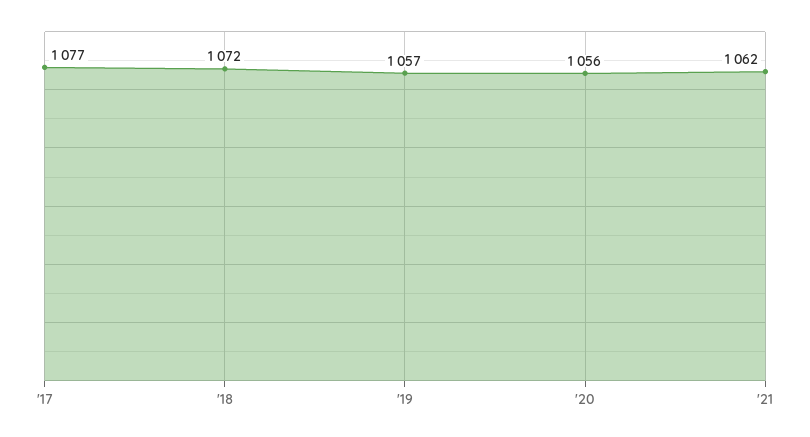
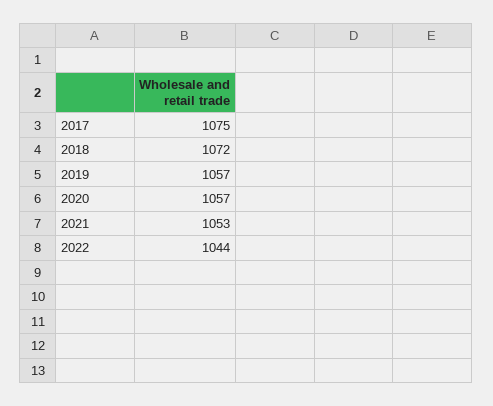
'17: 1077 -> 1075
'20: 1056 -> 1057
'21: 1062 -> 1053
2022: none -> 1044

